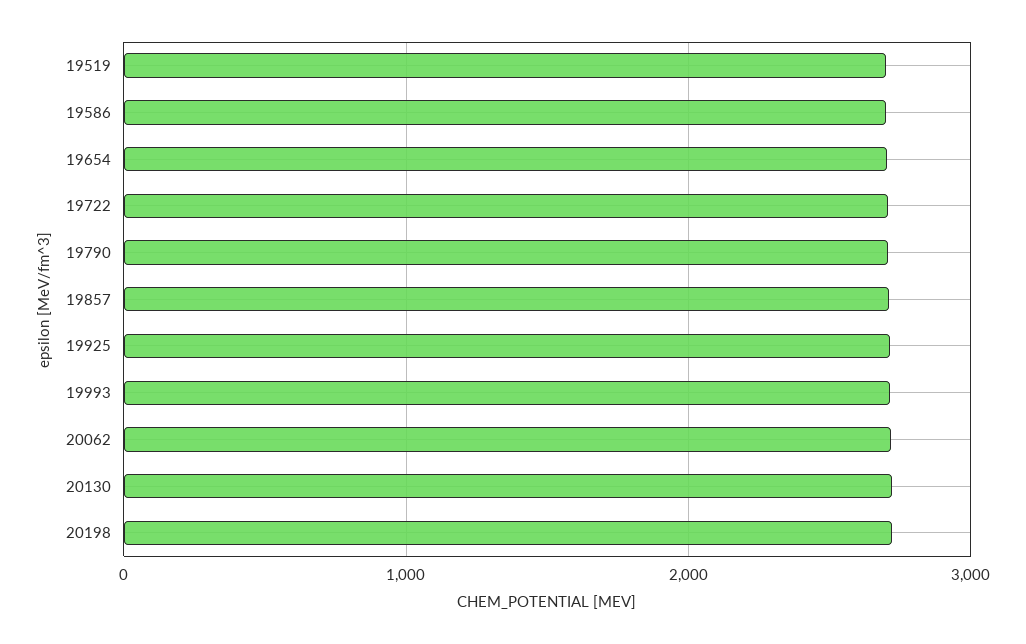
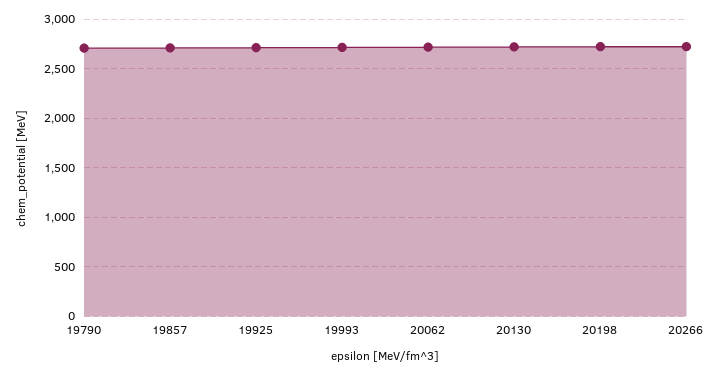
19519: 2700 -> none
19586: 2700 -> none
19654: 2700 -> none
19722: 2700 -> none
20266: none -> 2700

